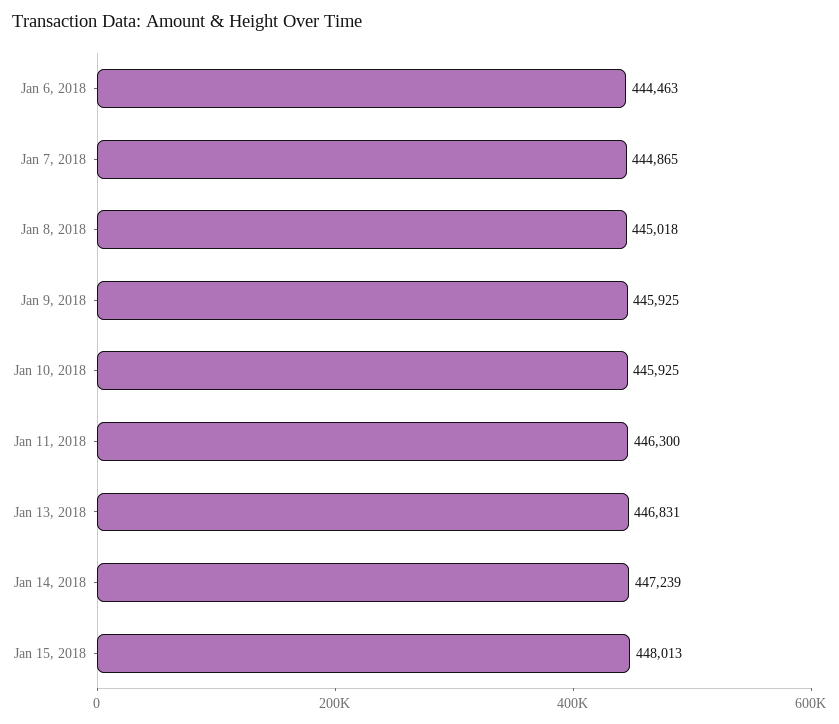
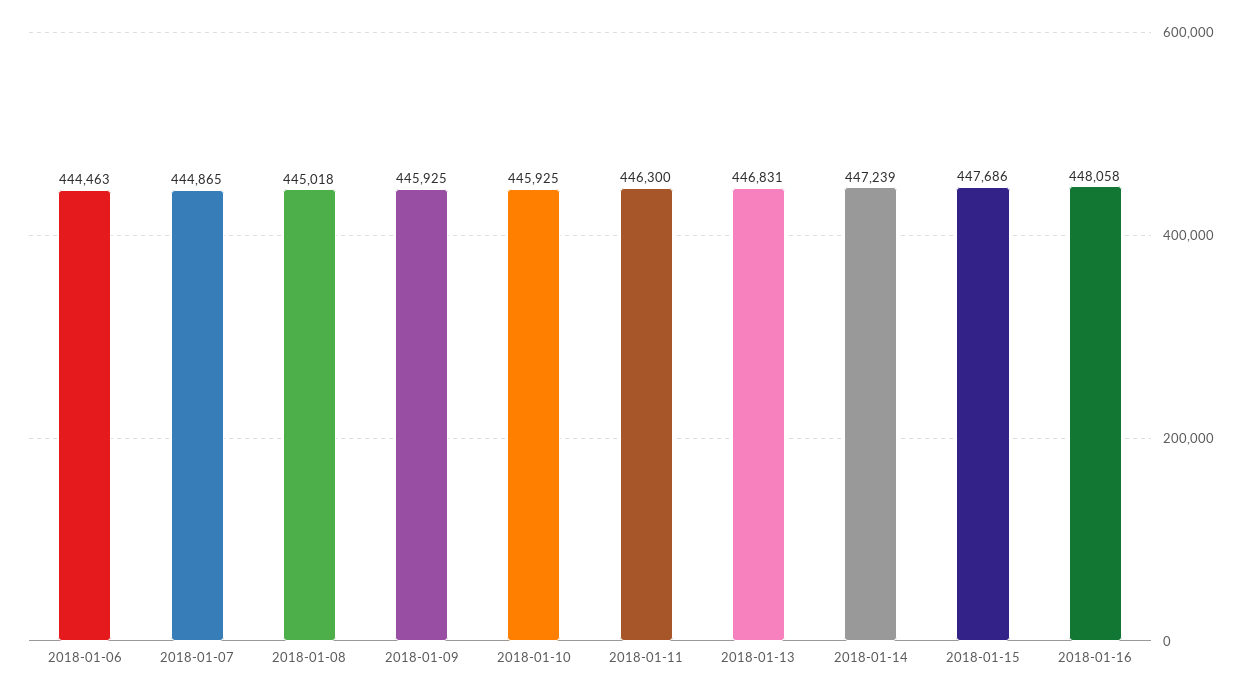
Jan 15, 2018: 448013 -> 447686
2018-01-16: none -> 448058

